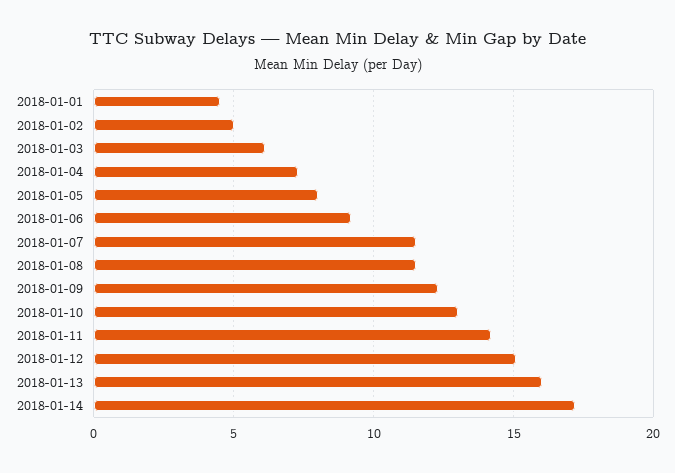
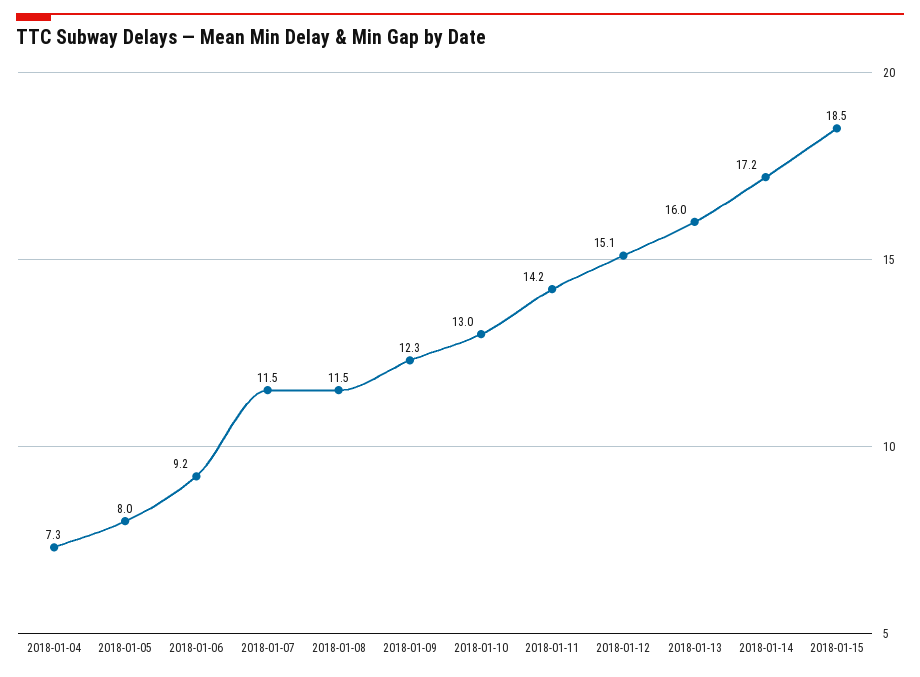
2018-01-01: 4.5 -> none
2018-01-02: 5 -> none
2018-01-03: 6 -> none
2018-01-15: none -> 18.5

